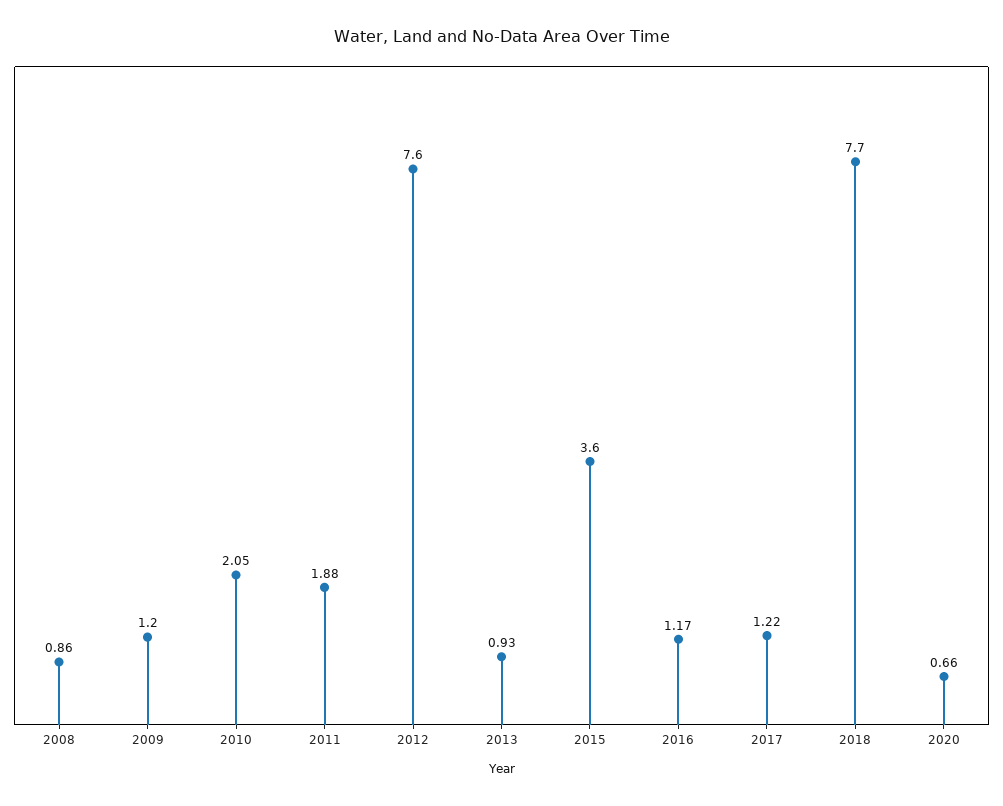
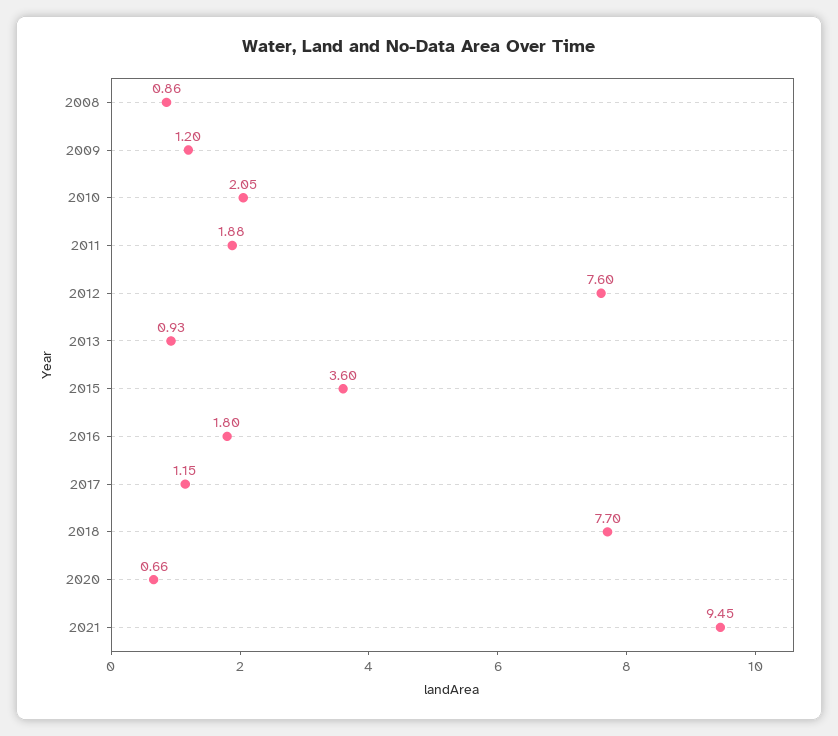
2016: 1.17 -> 1.8
2017: 1.22 -> 1.15
2021: none -> 9.45

